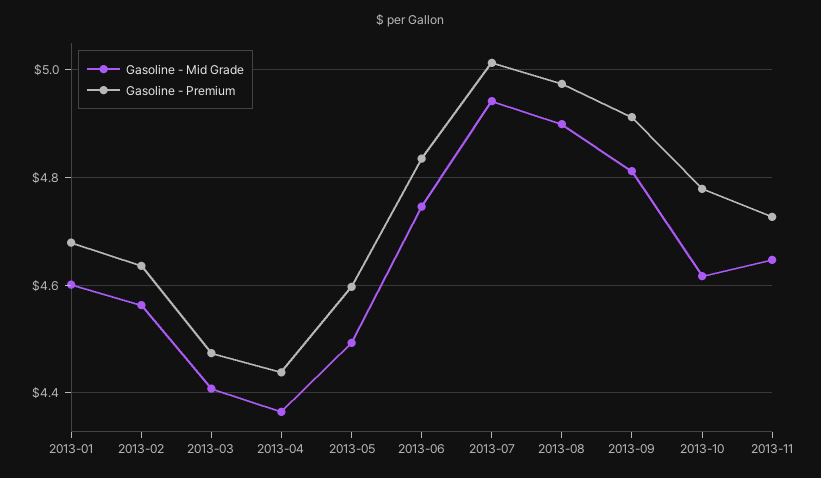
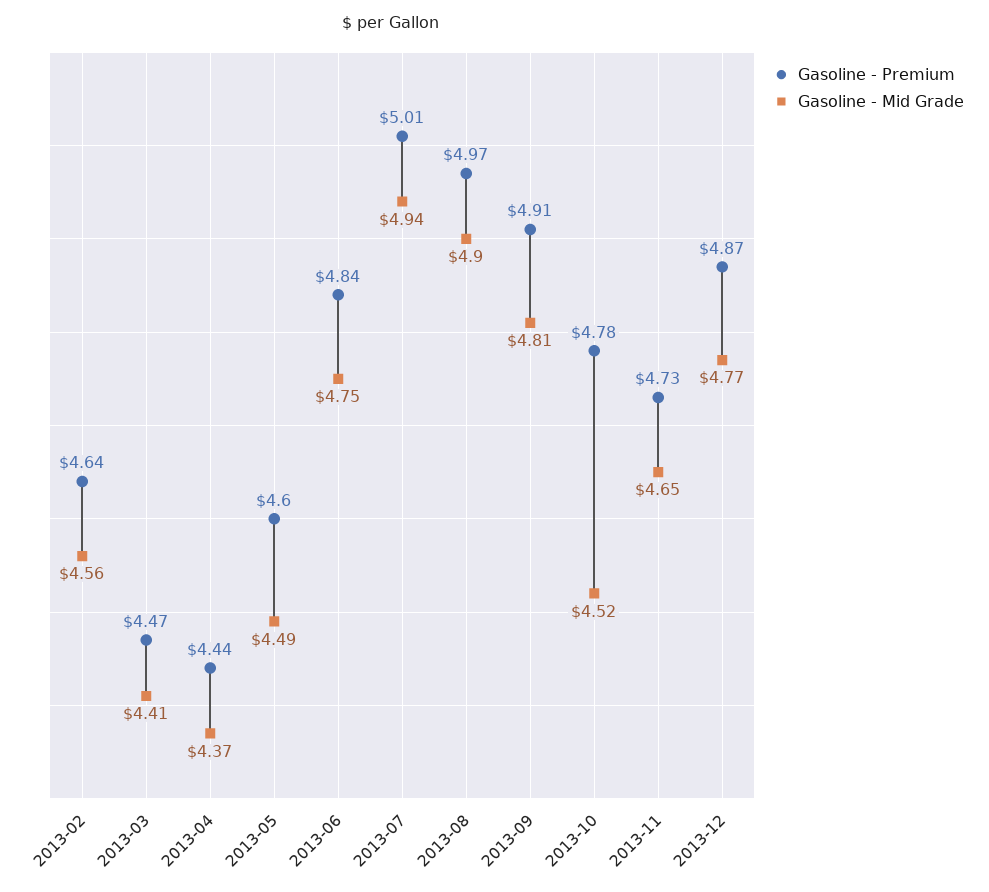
Gasoline - Mid Grade, 2013-01: 4.6 -> none
Gasoline - Premium, 2013-01: 4.68 -> none
Gasoline - Mid Grade, 2013-10: 4.62 -> 4.52
Gasoline - Premium, 2013-12: none -> 4.87
Gasoline - Mid Grade, 2013-12: none -> 4.77

